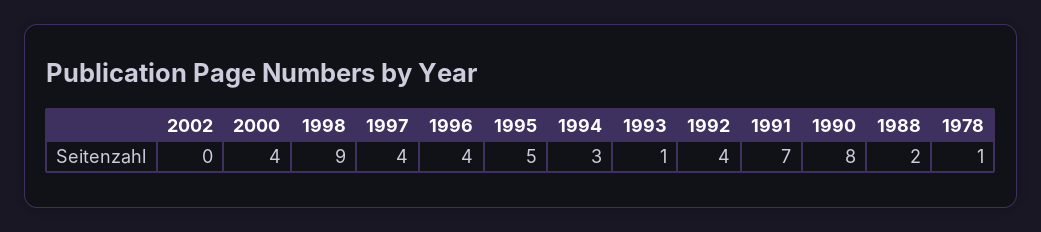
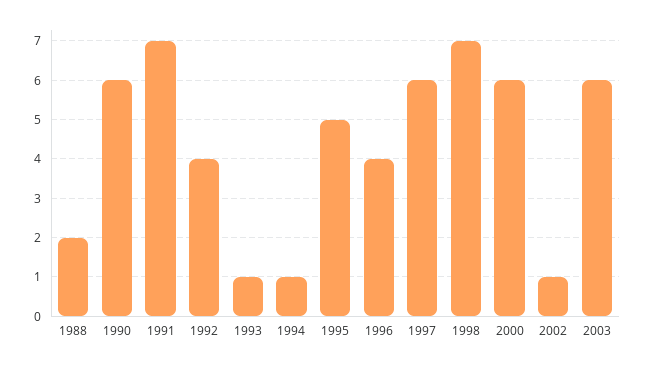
2002: 0 -> 1
2000: 4 -> 6
1998: 9 -> 7
1997: 4 -> 6
1994: 3 -> 1
1990: 8 -> 6
1978: 1 -> none
2003: none -> 6

